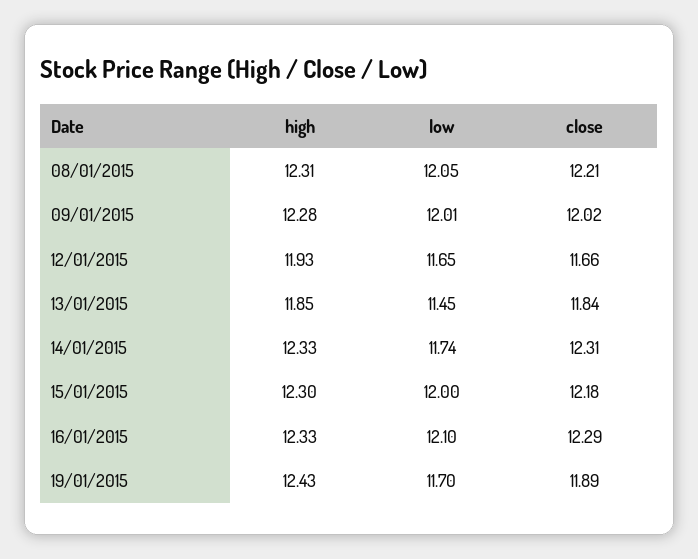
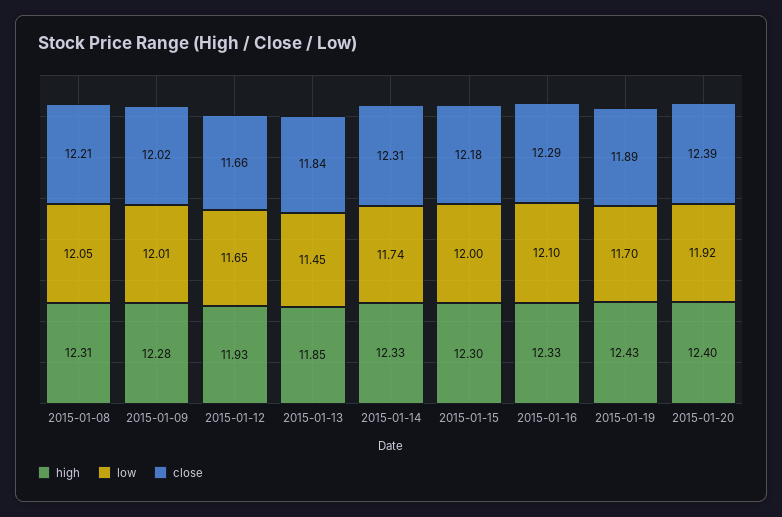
high, 2015-01-20: none -> 12.4
low, 2015-01-20: none -> 11.92
close, 2015-01-20: none -> 12.39

